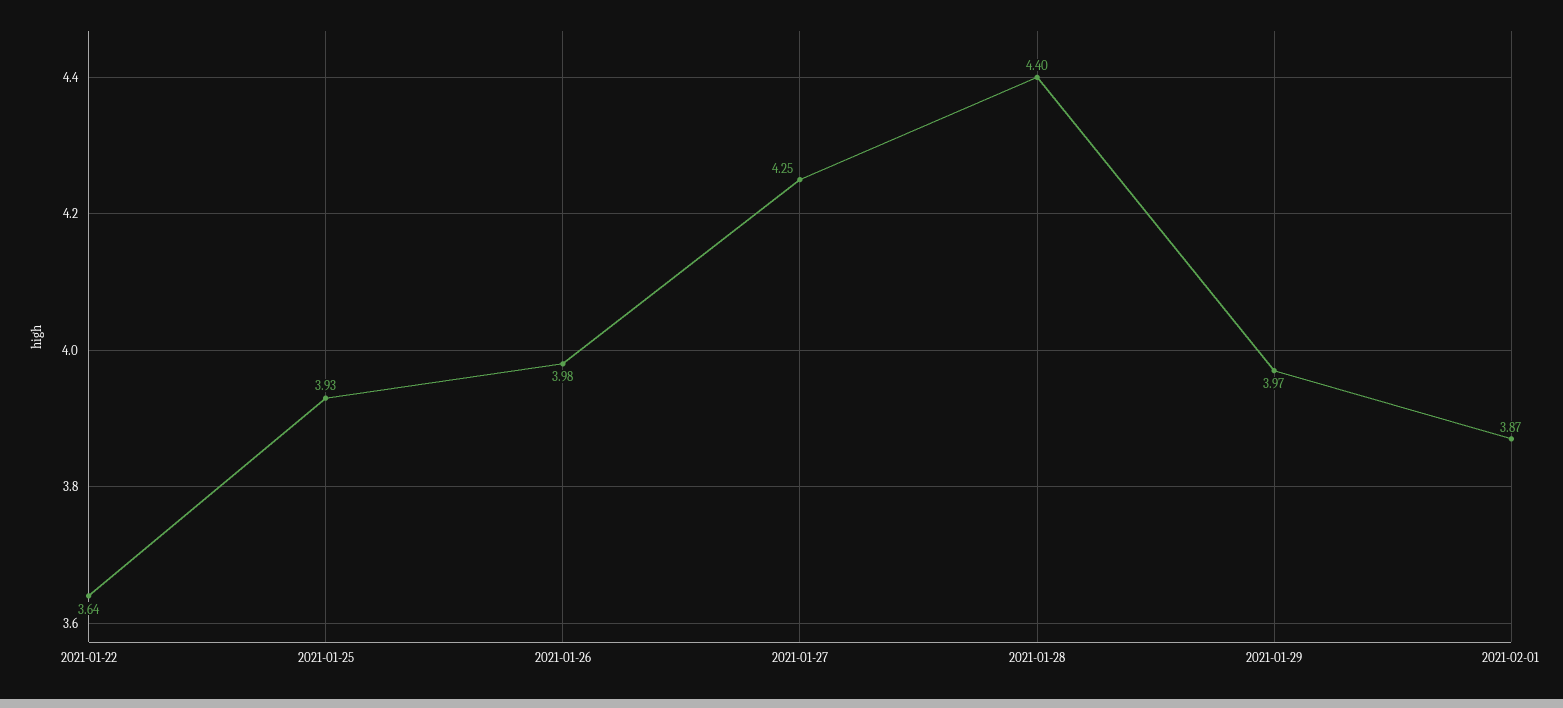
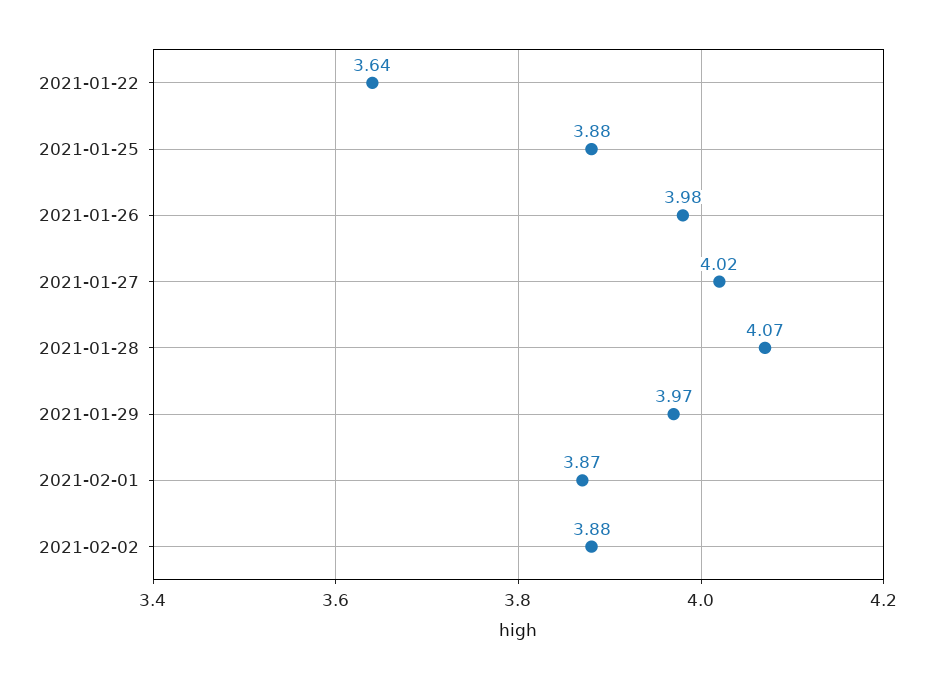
2021-01-25: 3.93 -> 3.88
2021-01-27: 4.25 -> 4.02
2021-01-28: 4.4 -> 4.07
2021-02-02: none -> 3.88

